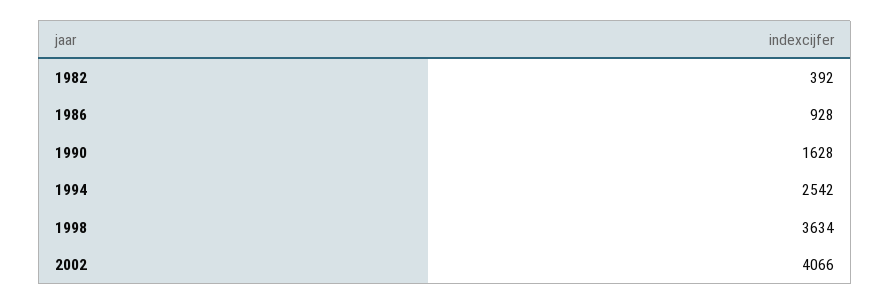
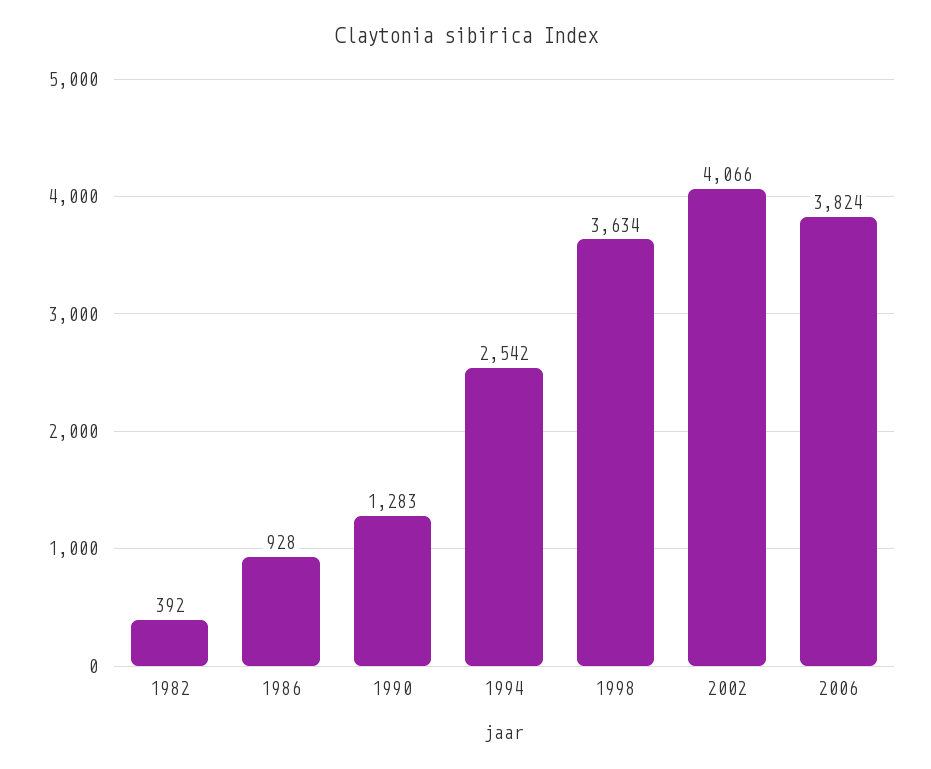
1990: 1628 -> 1283
2006: none -> 3824

